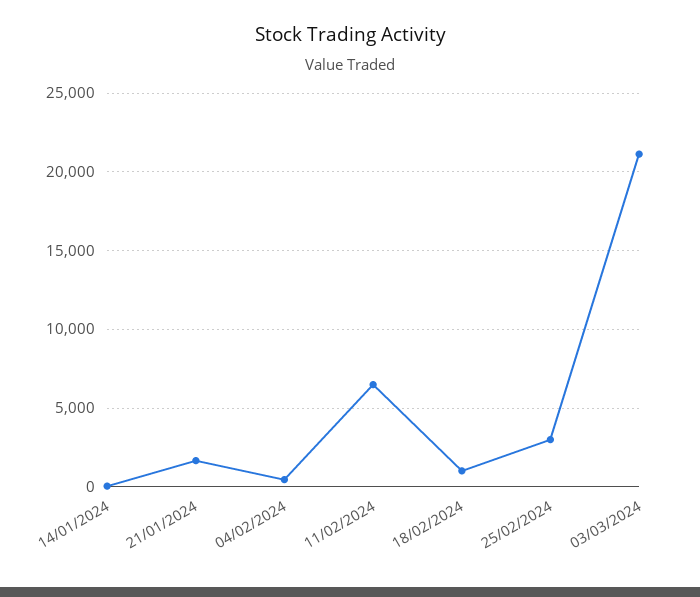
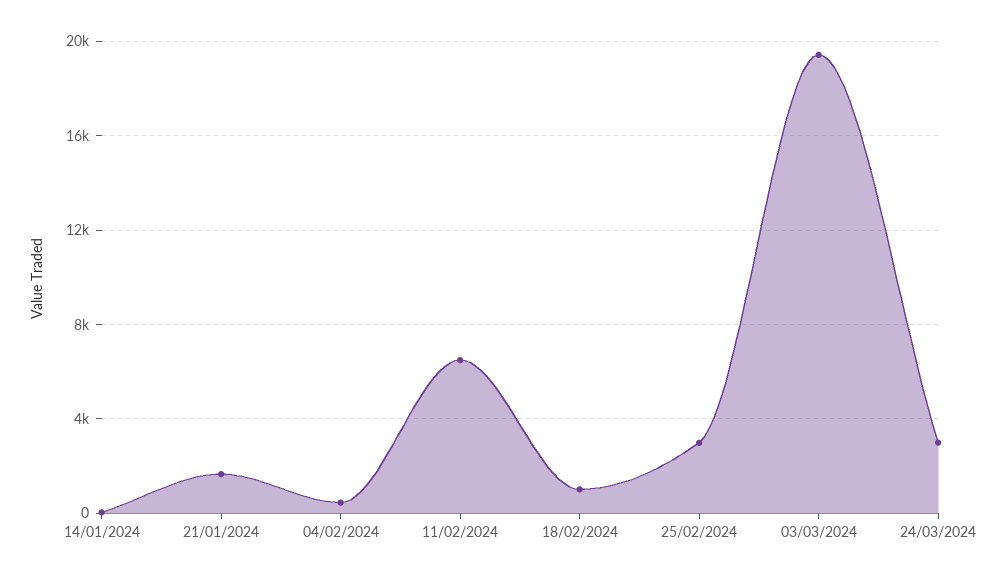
03/03/2024: 21000 -> 19500
24/03/2024: none -> 3000

